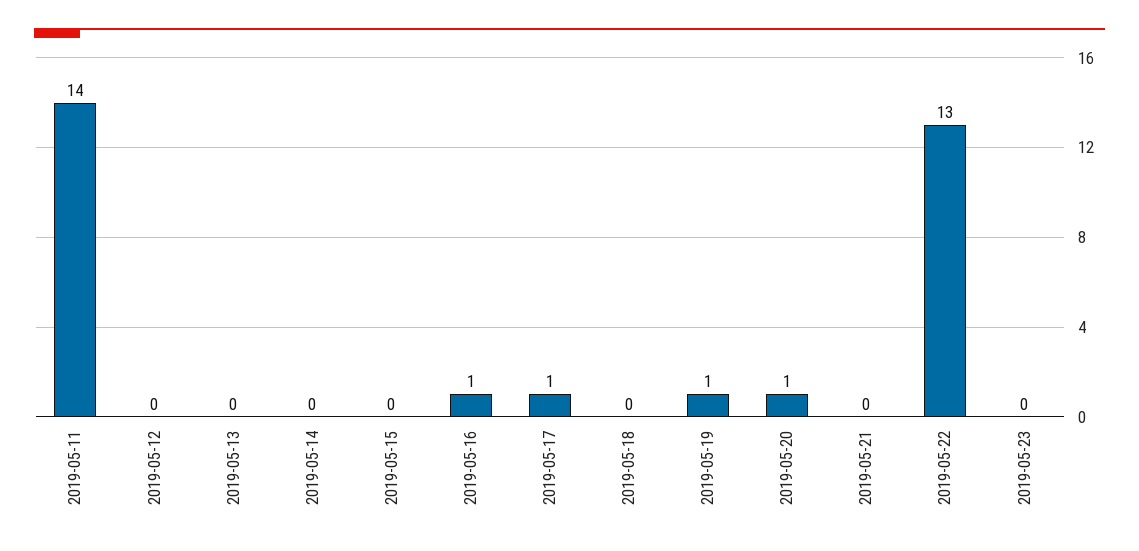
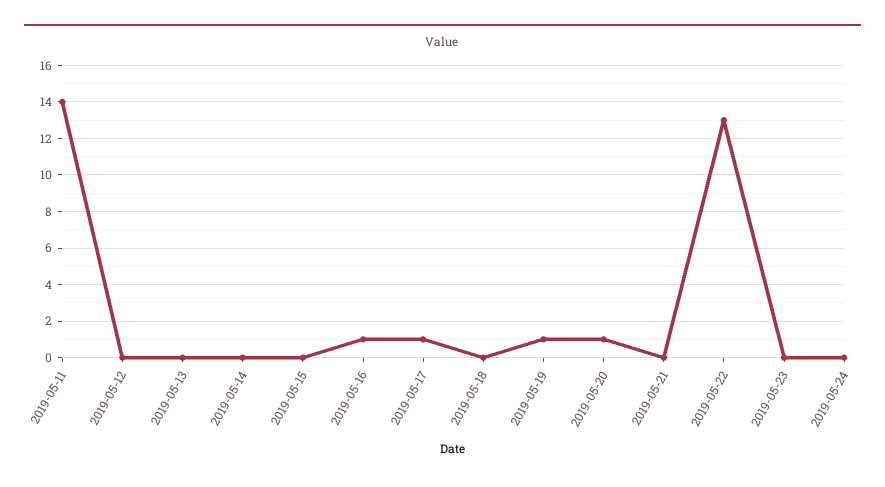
2019-05-24: none -> 0

